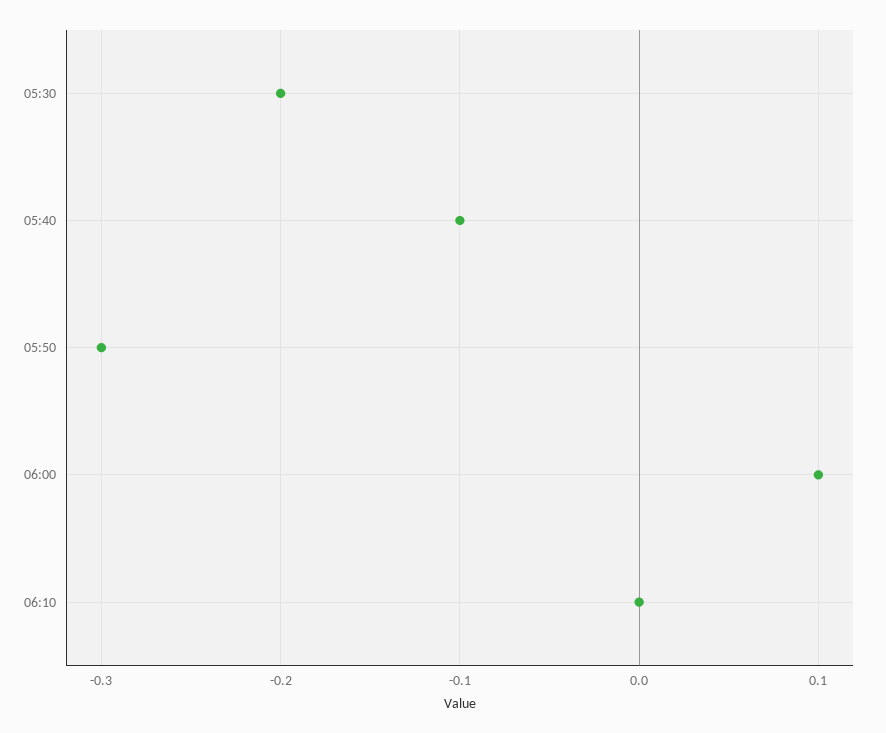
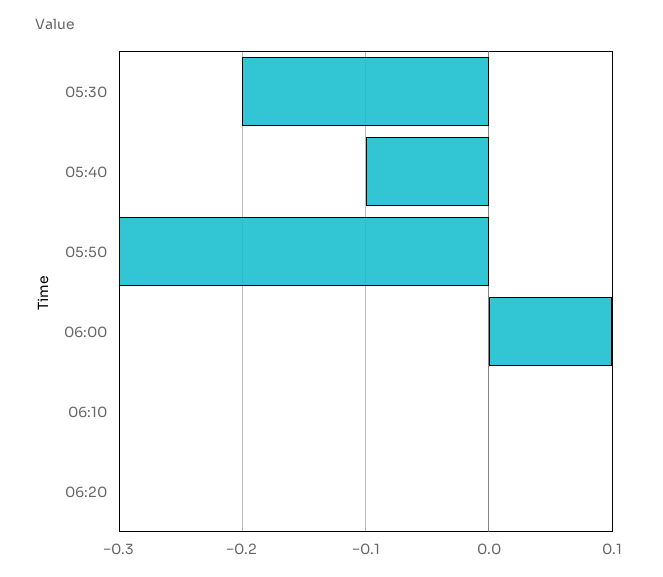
06:20: none -> 0

